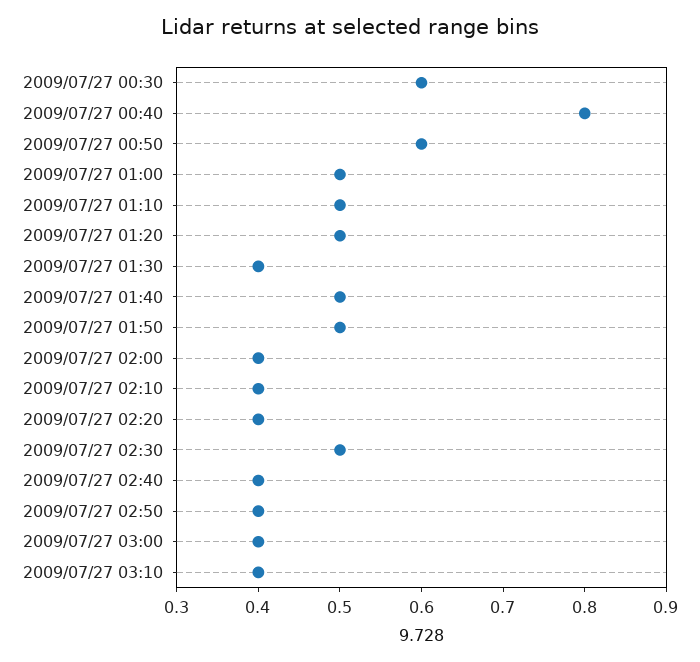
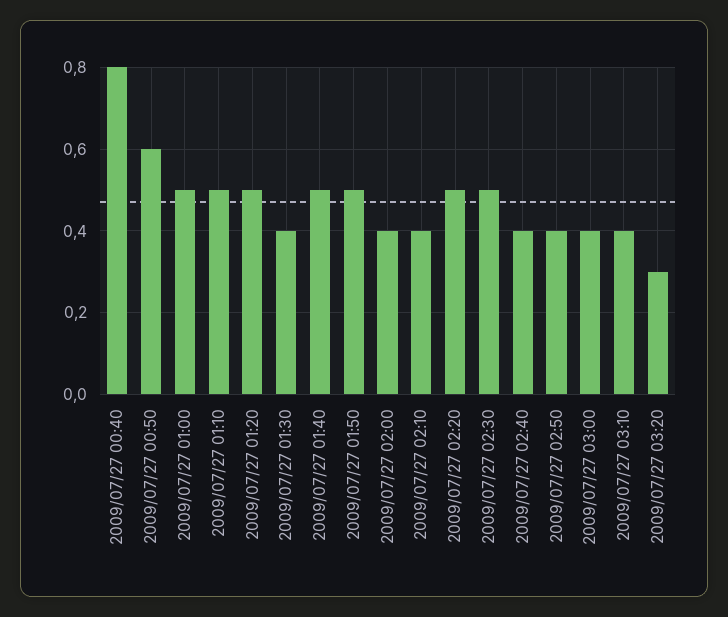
2009/07/27 00:30: 0.6 -> none
2009/07/27 02:20: 0.4 -> 0.5
2009/07/27 03:20: none -> 0.3

